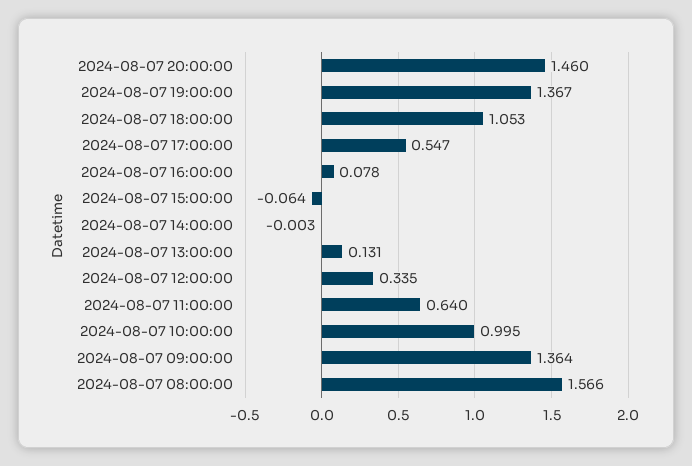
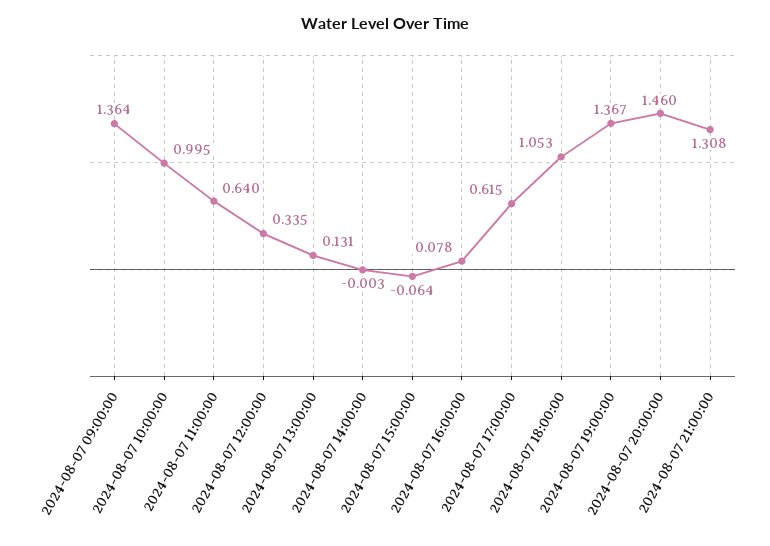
2024-08-07 17:00:00: 0.547 -> 0.615
2024-08-07 08:00:00: 1.566 -> none
2024-08-07 21:00:00: none -> 1.308

